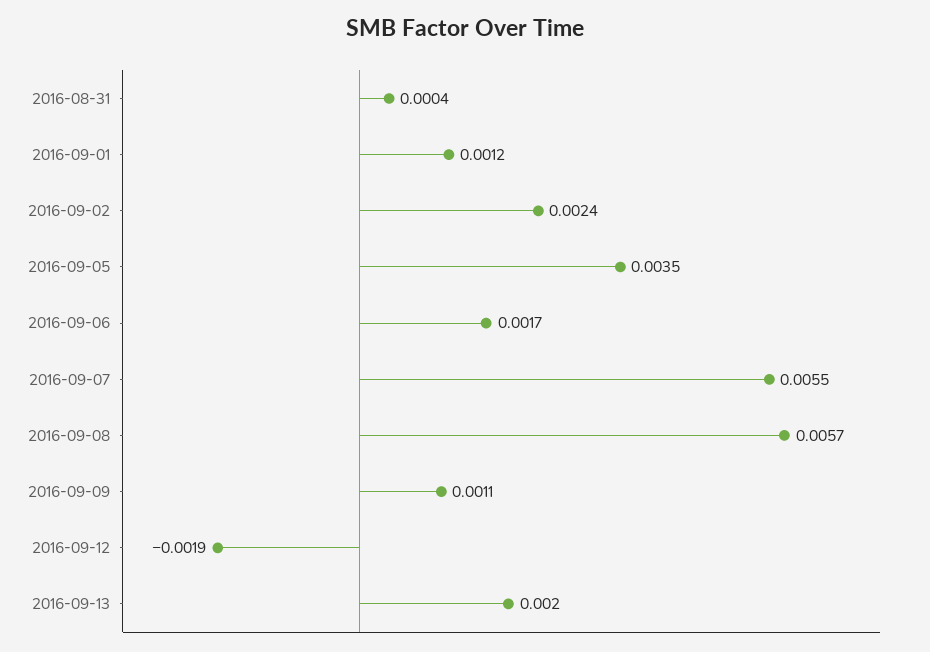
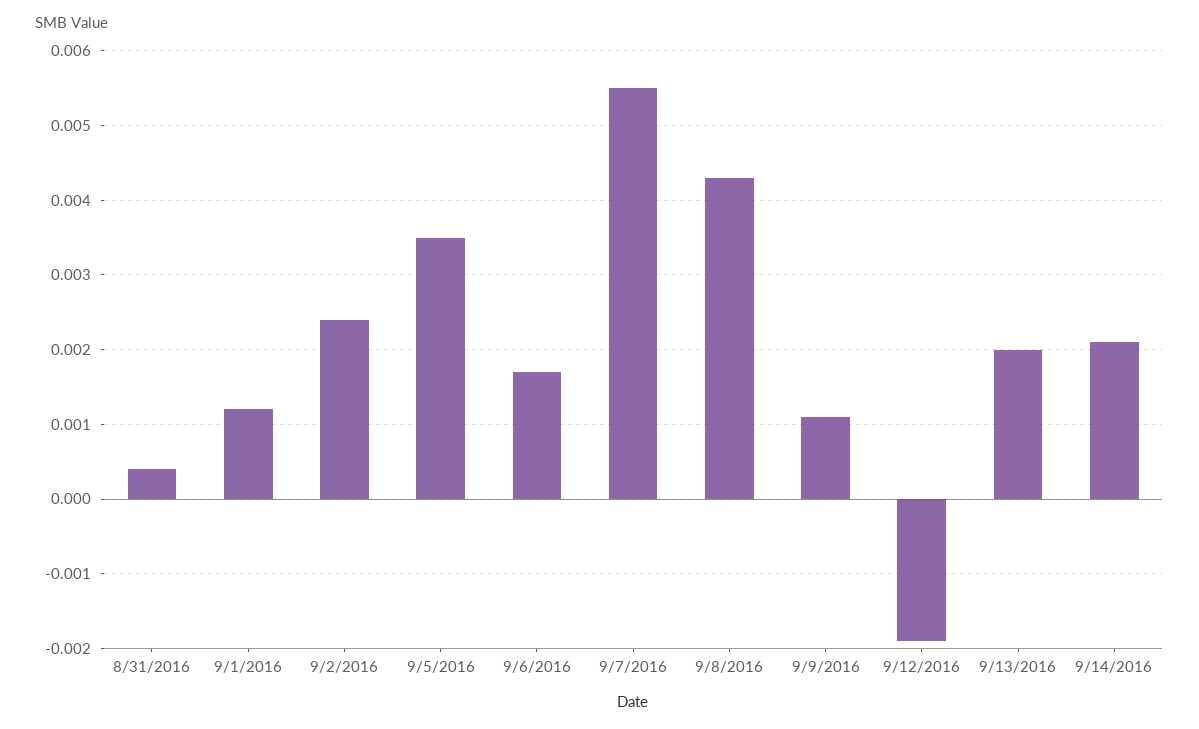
2016-09-08: 0.0057 -> 0.0043
9/14/2016: none -> 0.0021

